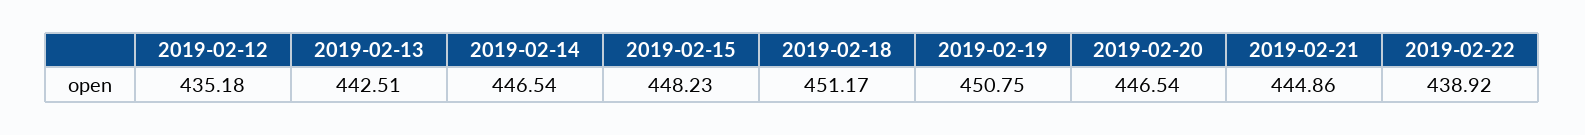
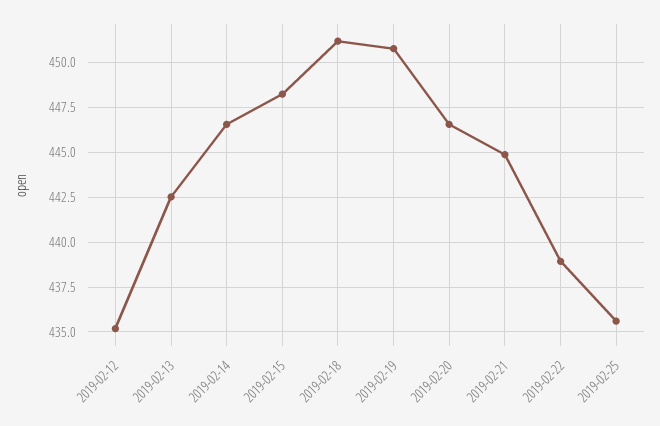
2019-02-25: none -> 435.5

